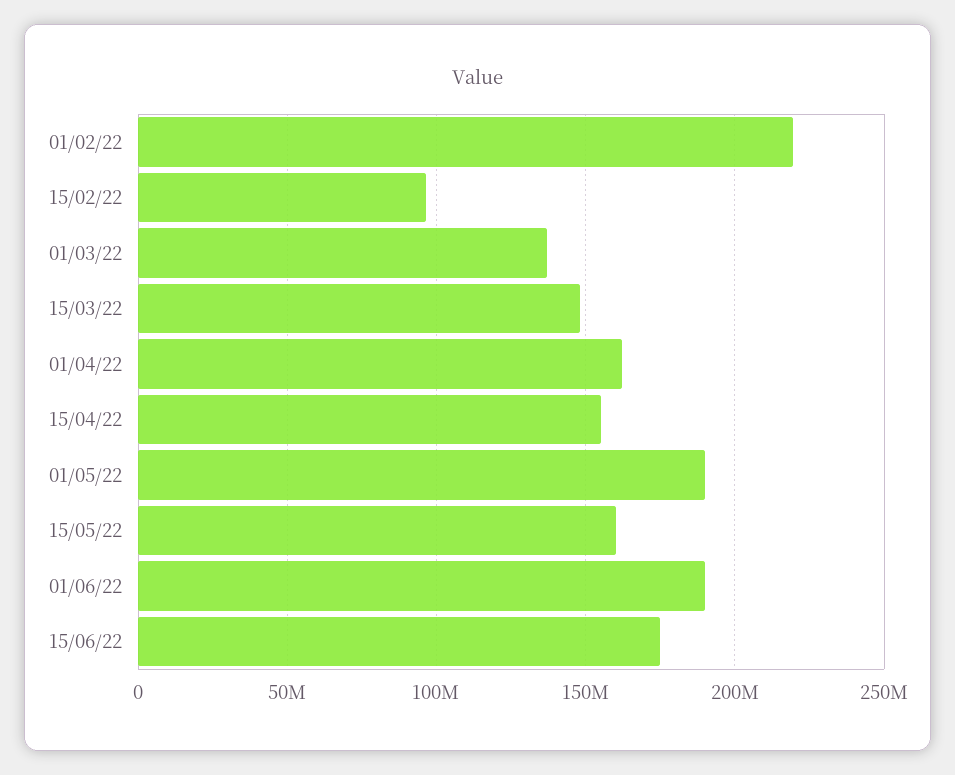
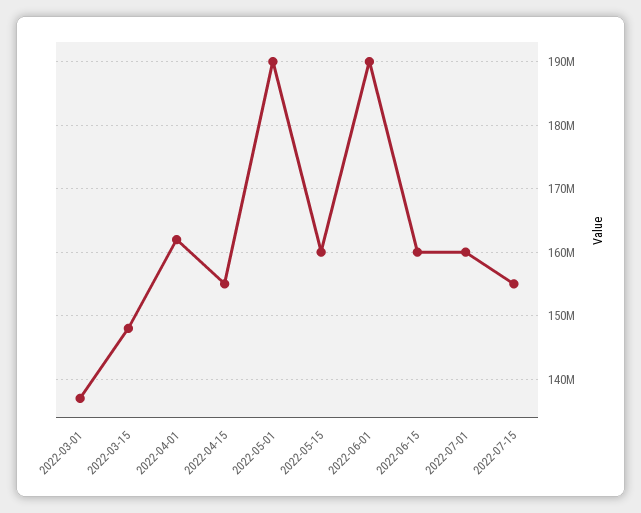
01/02/22: 220000000 -> none
15/02/22: 95000000 -> none
15/06/22: 175000000 -> 160000000
2022-07-01: none -> 160000000
2022-07-15: none -> 155000000

